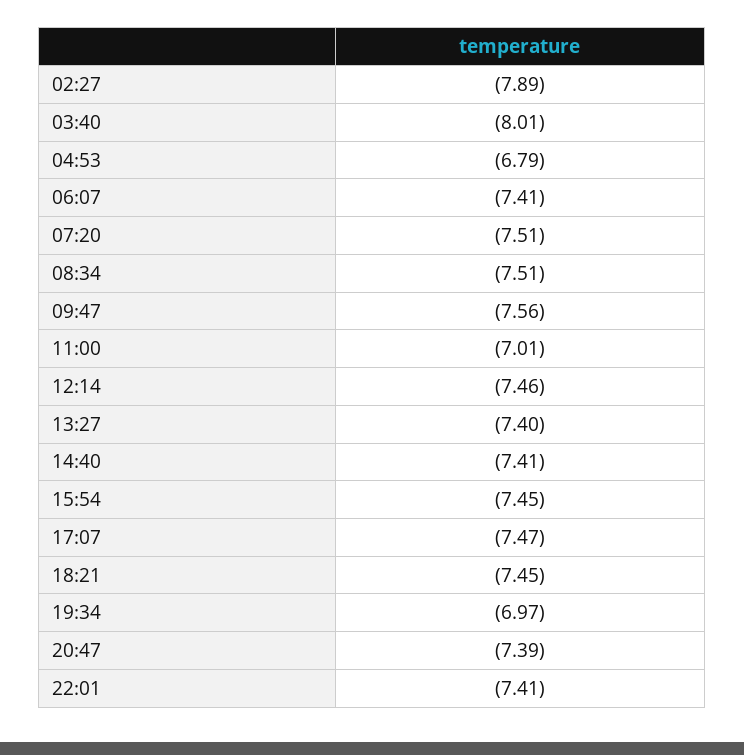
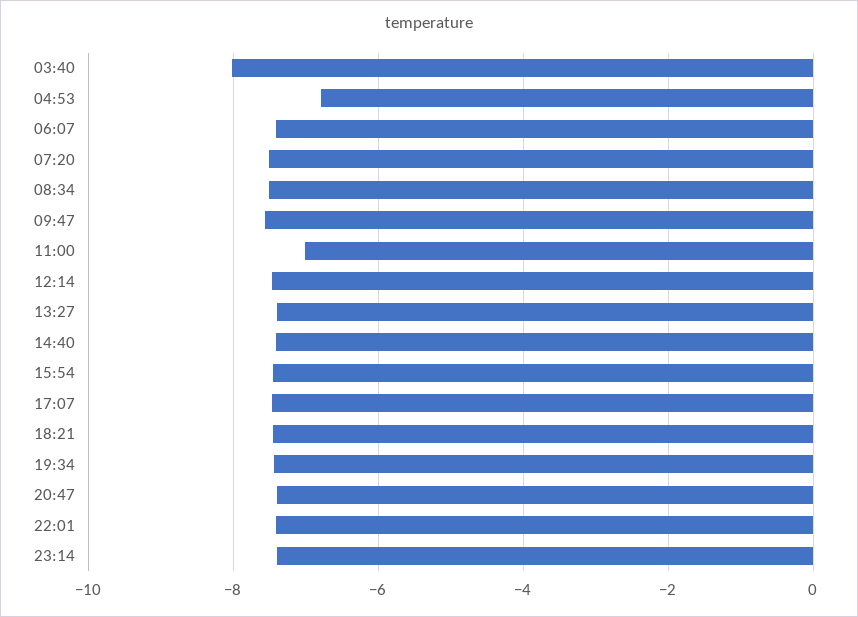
02:27: -7.89 -> none
19:34: -6.97 -> -7.4
23:14: none -> -7.4

